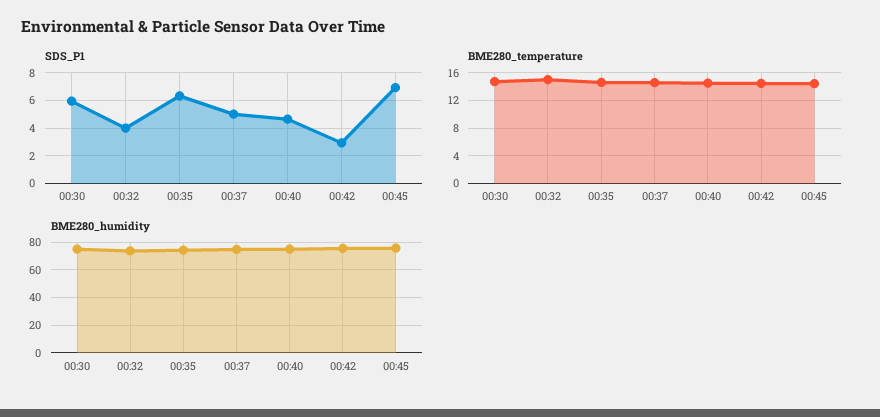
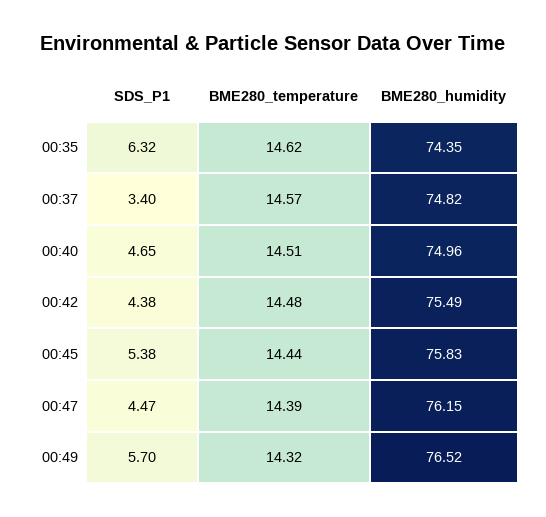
SDS_P1, 00:30: 6 -> none
SDS_P1, 00:32: 4 -> none
SDS_P1, 00:37: 5 -> 3.4
SDS_P1, 00:42: 3 -> 4.38
SDS_P1, 00:45: 7 -> 5.38
BME280_temperature, 00:30: 15 -> none
BME280_temperature, 00:32: 15 -> none
BME280_humidity, 00:30: 75 -> none
BME280_humidity, 00:32: 75 -> none
SDS_P1, 00:47: none -> 4.47
BME280_temperature, 00:47: none -> 14.39
BME280_humidity, 00:47: none -> 76.15
SDS_P1, 00:49: none -> 5.7
BME280_temperature, 00:49: none -> 14.32
BME280_humidity, 00:49: none -> 76.52

